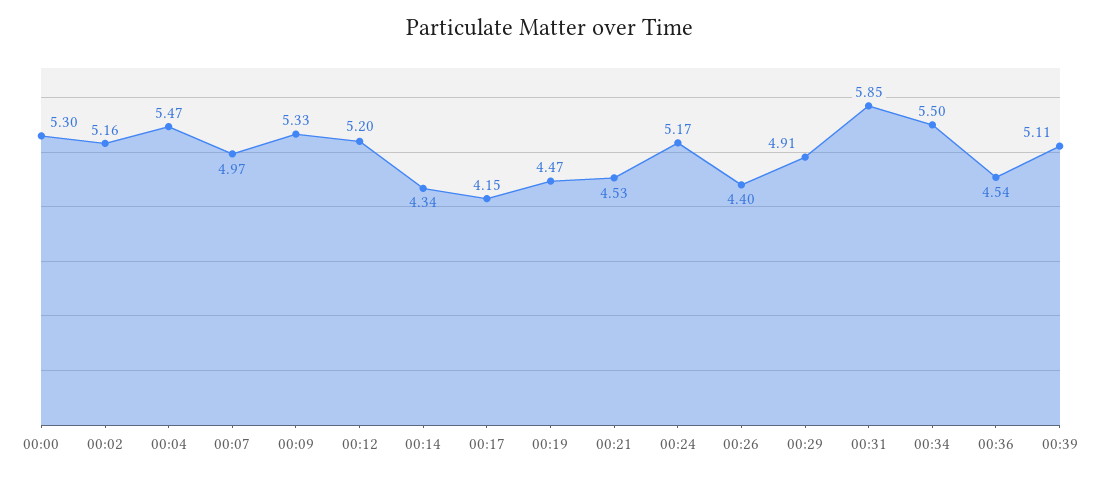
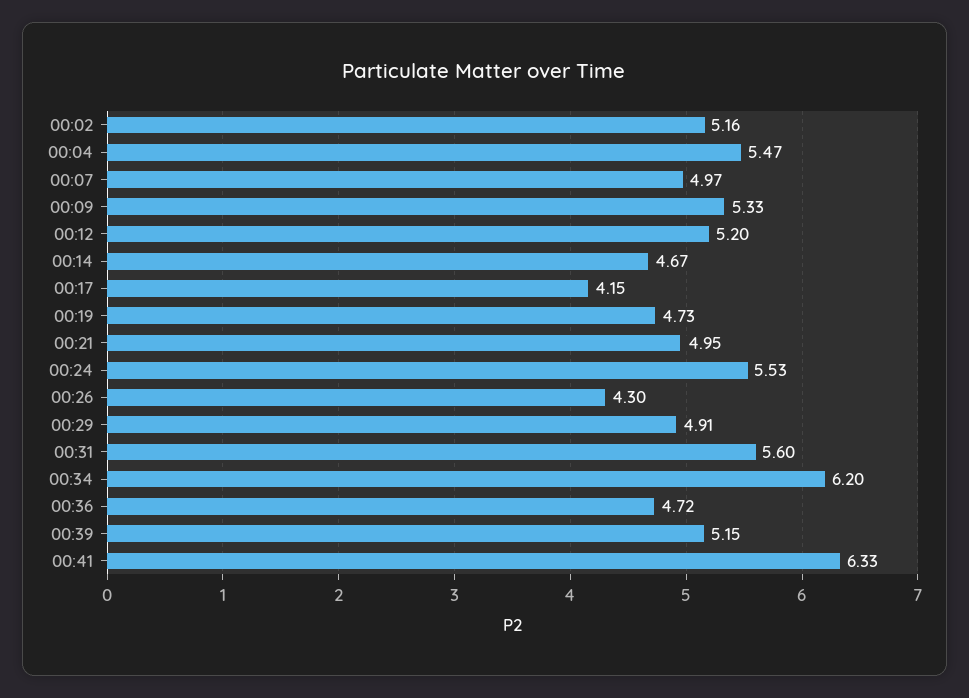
00:00: 5.3 -> none
00:14: 4.34 -> 4.67
00:19: 4.47 -> 4.73
00:21: 4.53 -> 4.95
00:24: 5.17 -> 5.53
00:26: 4.4 -> 4.3
00:31: 5.85 -> 5.6
00:34: 5.5 -> 6.2
00:36: 4.54 -> 4.72
00:39: 5.11 -> 5.15
00:41: none -> 6.33

